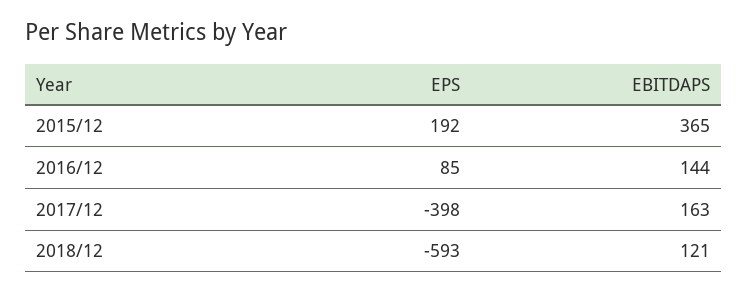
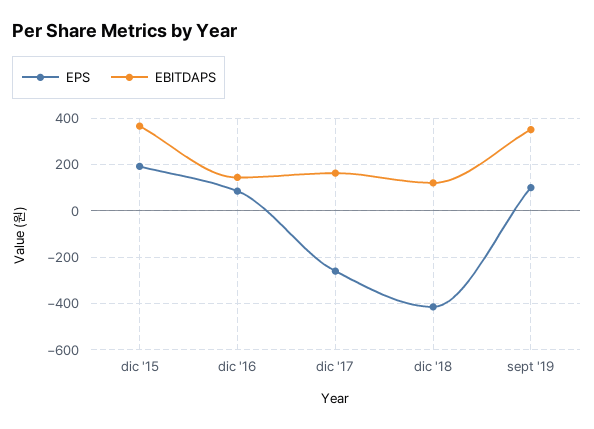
EPS, 2017/12: -398 -> -250
EPS, 2018/12: -593 -> -400
EPS, sept '19: none -> 100
EBITDAPS, sept '19: none -> 350

